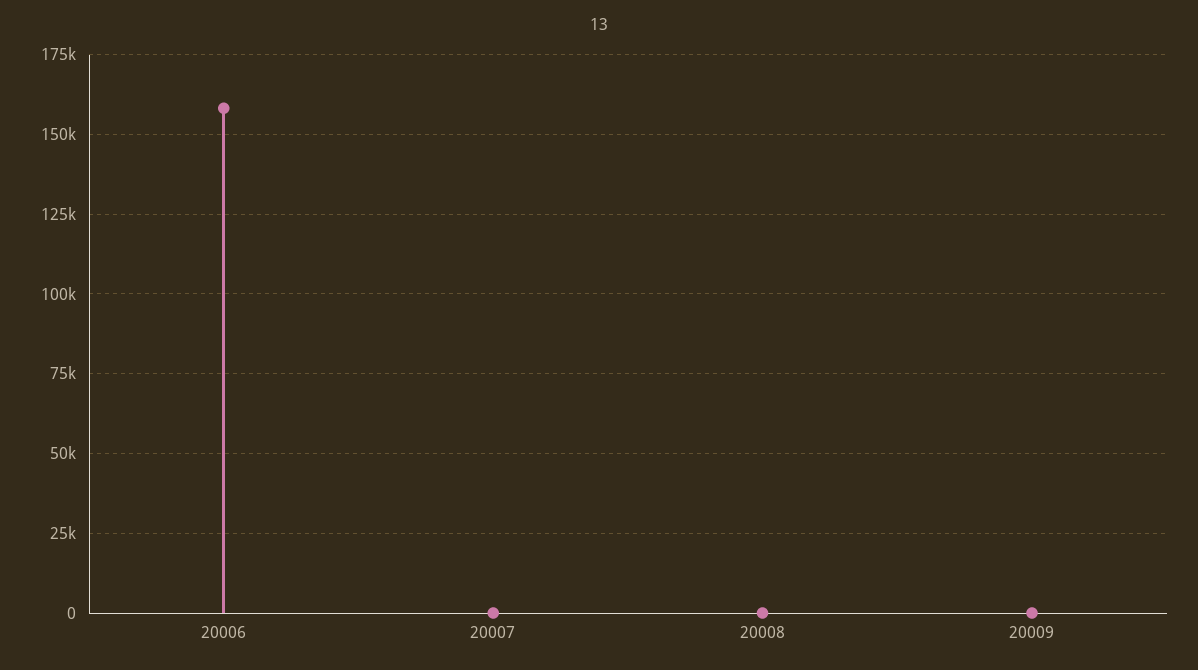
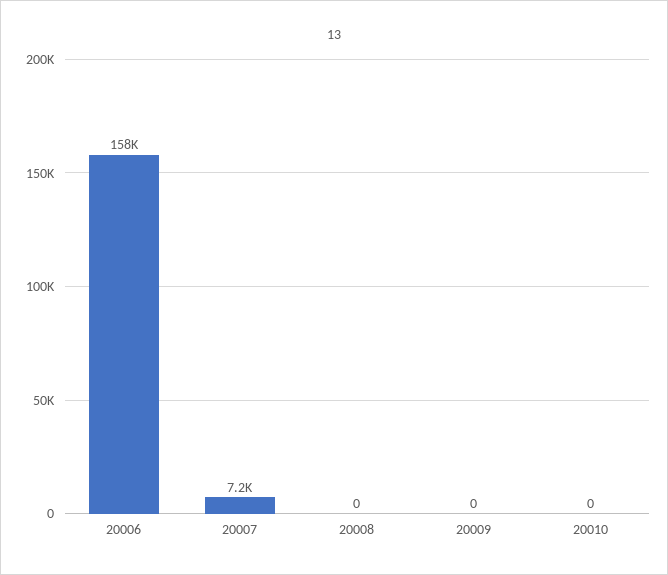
20007: 0 -> 7200
20010: none -> 0

